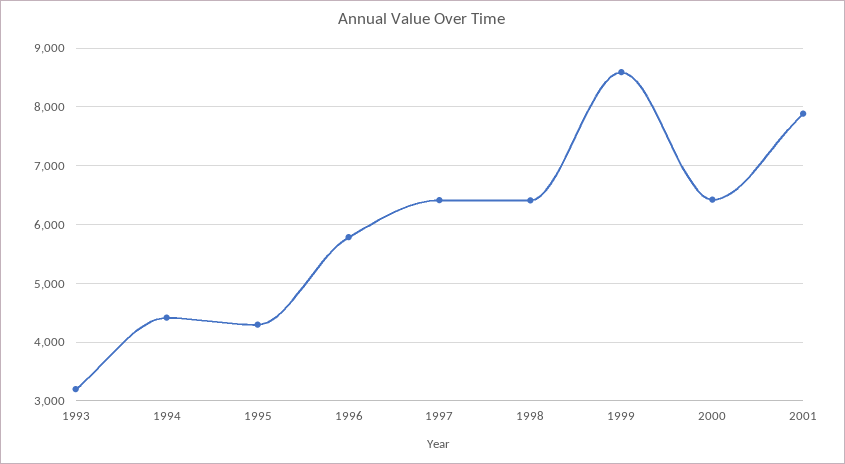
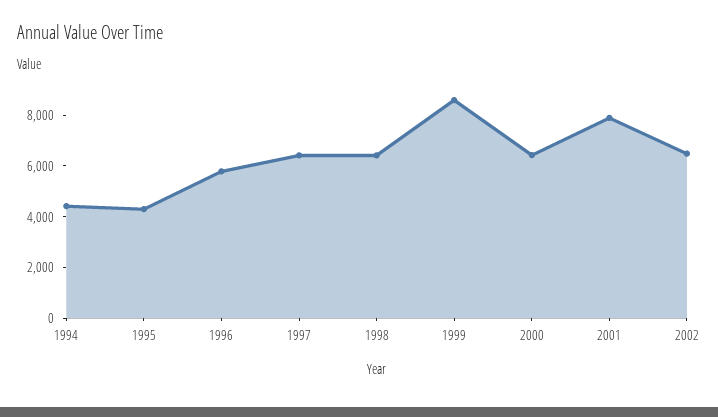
1993: 3200 -> none
2002: none -> 6500

